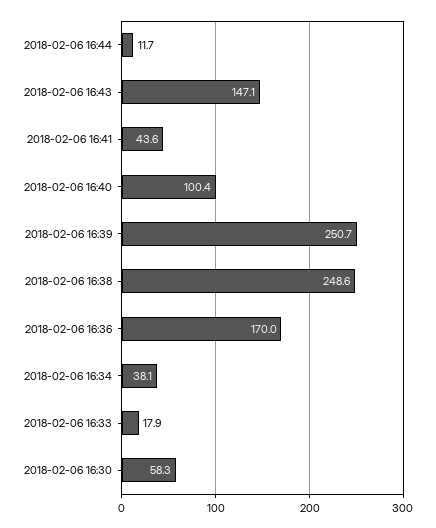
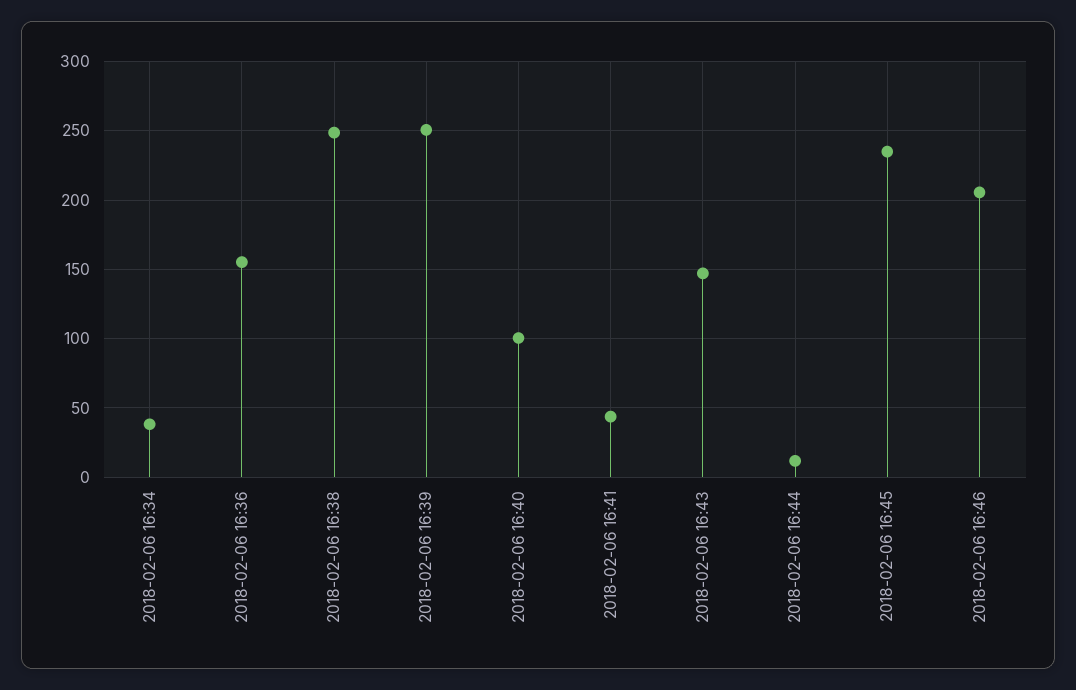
2018-02-06 16:36: 170 -> 155
2018-02-06 16:33: 17.9 -> none
2018-02-06 16:30: 58.3 -> none
2018-02-06 16:45: none -> 235
2018-02-06 16:46: none -> 205

